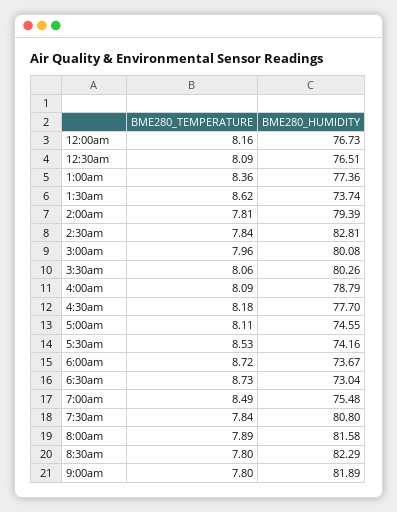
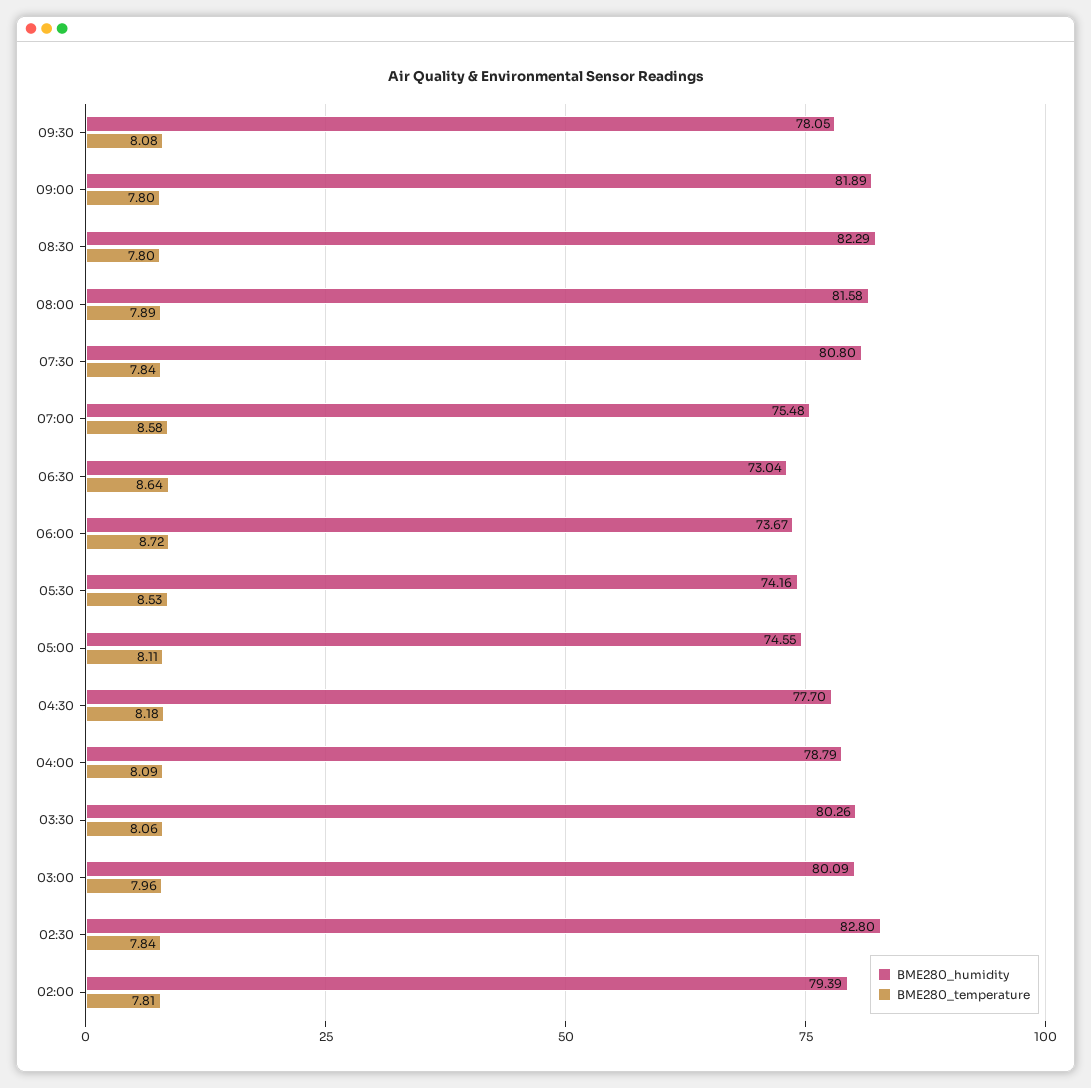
BME280_TEMPERATURE, 12:00am: 8.16 -> none
BME280_HUMIDITY, 12:00am: 76.73 -> none
BME280_TEMPERATURE, 12:30am: 8.09 -> none
BME280_HUMIDITY, 12:30am: 76.51 -> none
BME280_TEMPERATURE, 1:00am: 8.36 -> none
BME280_HUMIDITY, 1:00am: 77.36 -> none
BME280_TEMPERATURE, 1:30am: 8.62 -> none
BME280_HUMIDITY, 1:30am: 73.74 -> none
BME280_HUMIDITY, 2:30am: 82.81 -> 82.8
BME280_HUMIDITY, 3:00am: 80.08 -> 80.09
BME280_TEMPERATURE, 6:30am: 8.73 -> 8.64
BME280_TEMPERATURE, 7:00am: 8.49 -> 8.58
BME280_HUMIDITY, 09:30: none -> 78.05
BME280_TEMPERATURE, 09:30: none -> 8.08

